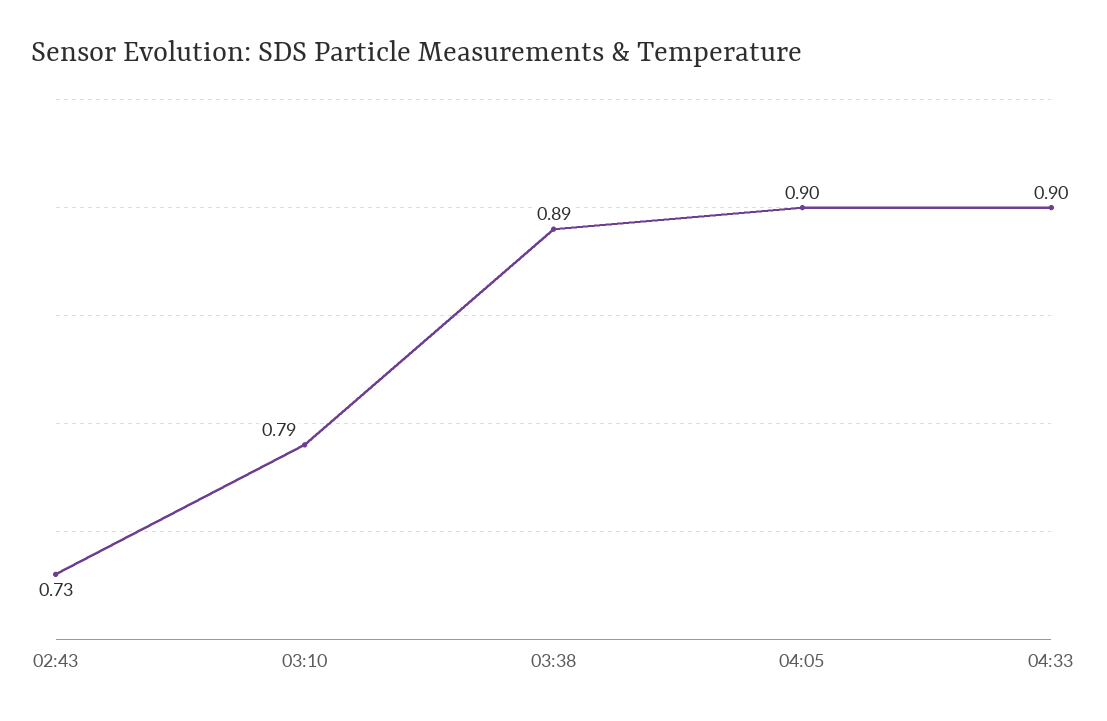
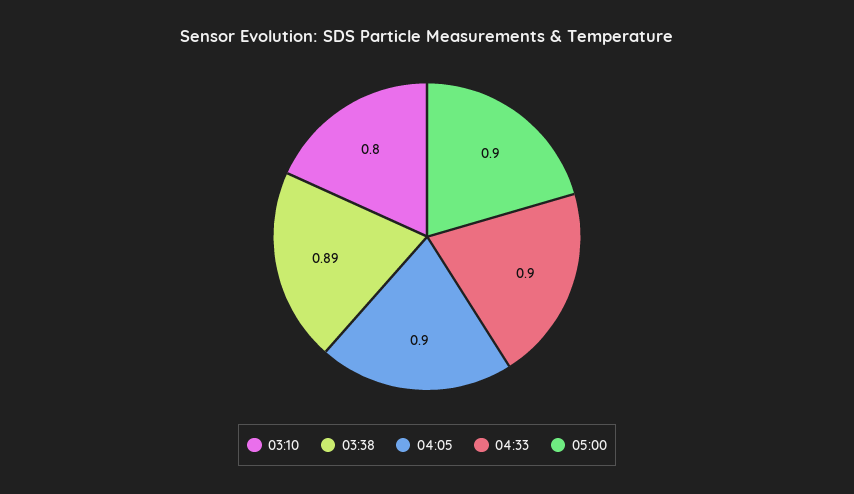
02:43: 0.73 -> none
03:10: 0.79 -> 0.8
05:00: none -> 0.9

